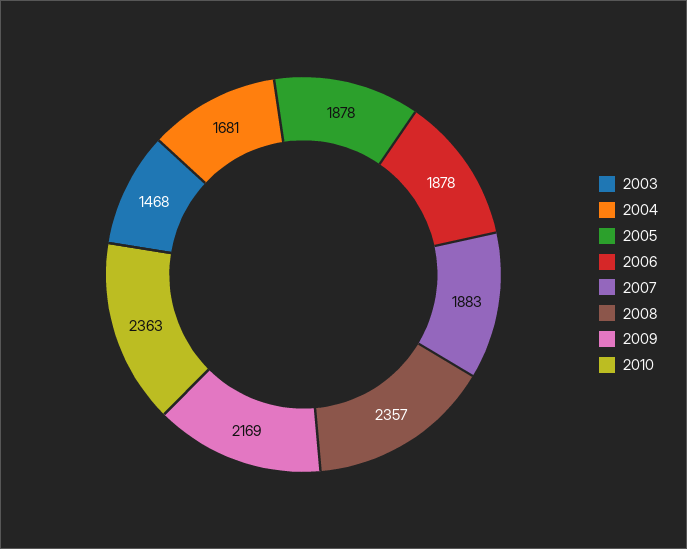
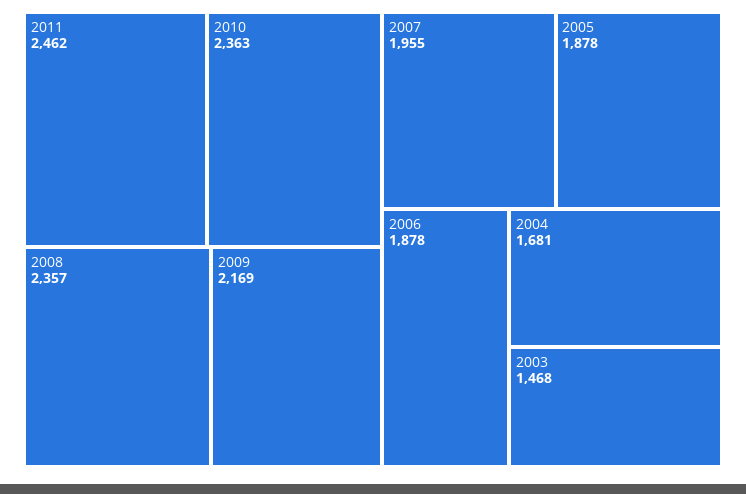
2007: 1883 -> 1955
2011: none -> 2462

